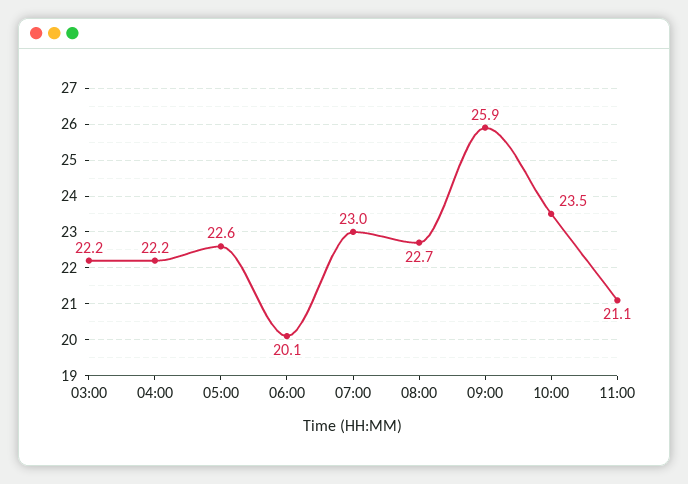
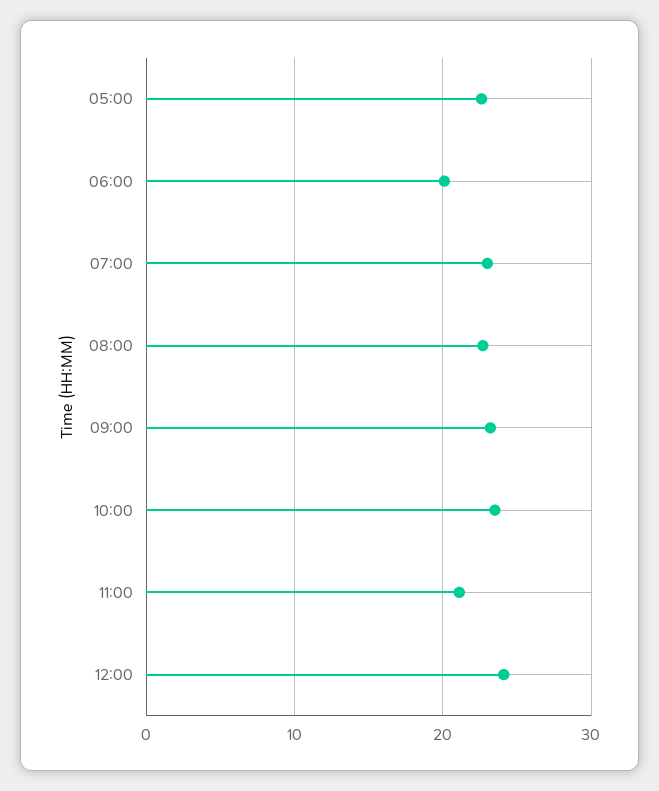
03:00: 22.2 -> none
04:00: 22.2 -> none
09:00: 25.9 -> 23
12:00: none -> 24

